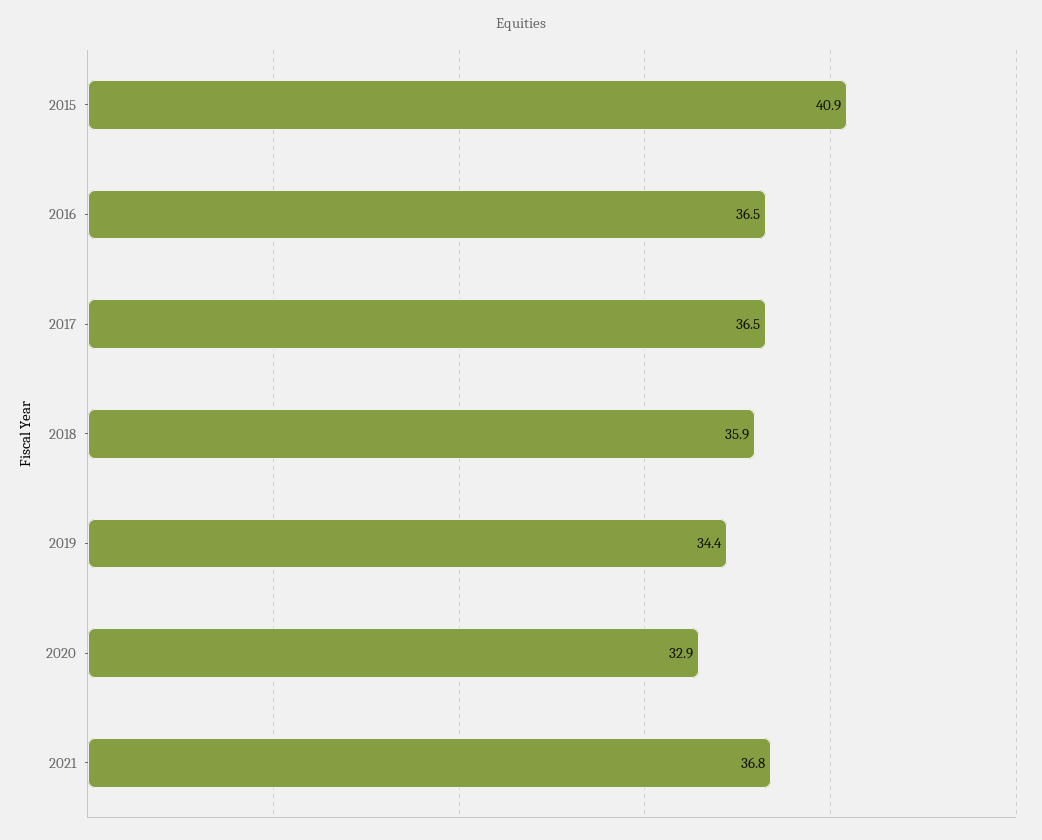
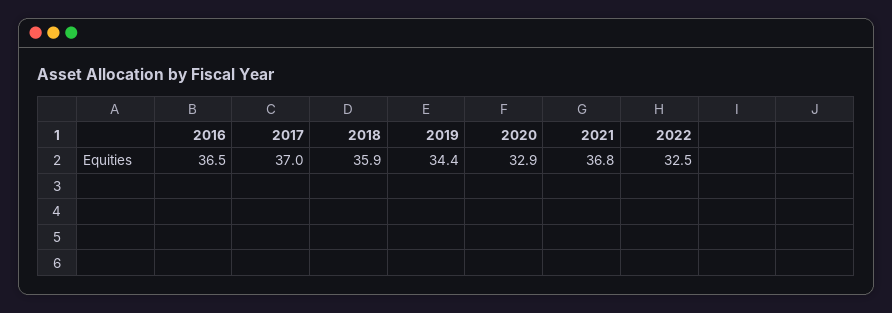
2015: 40.9 -> none
2017: 36.5 -> 37
2022: none -> 32.5

